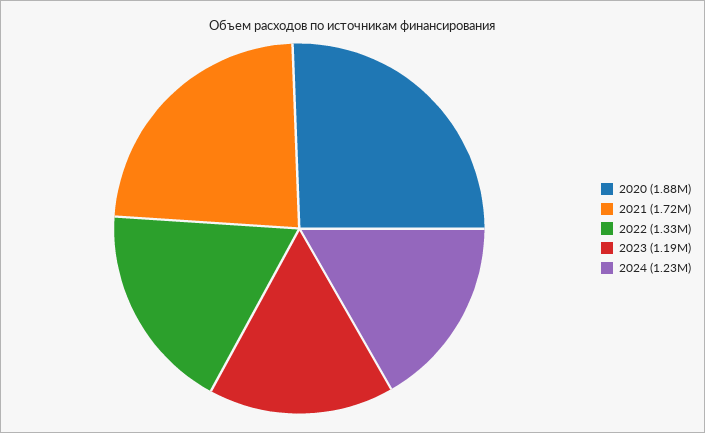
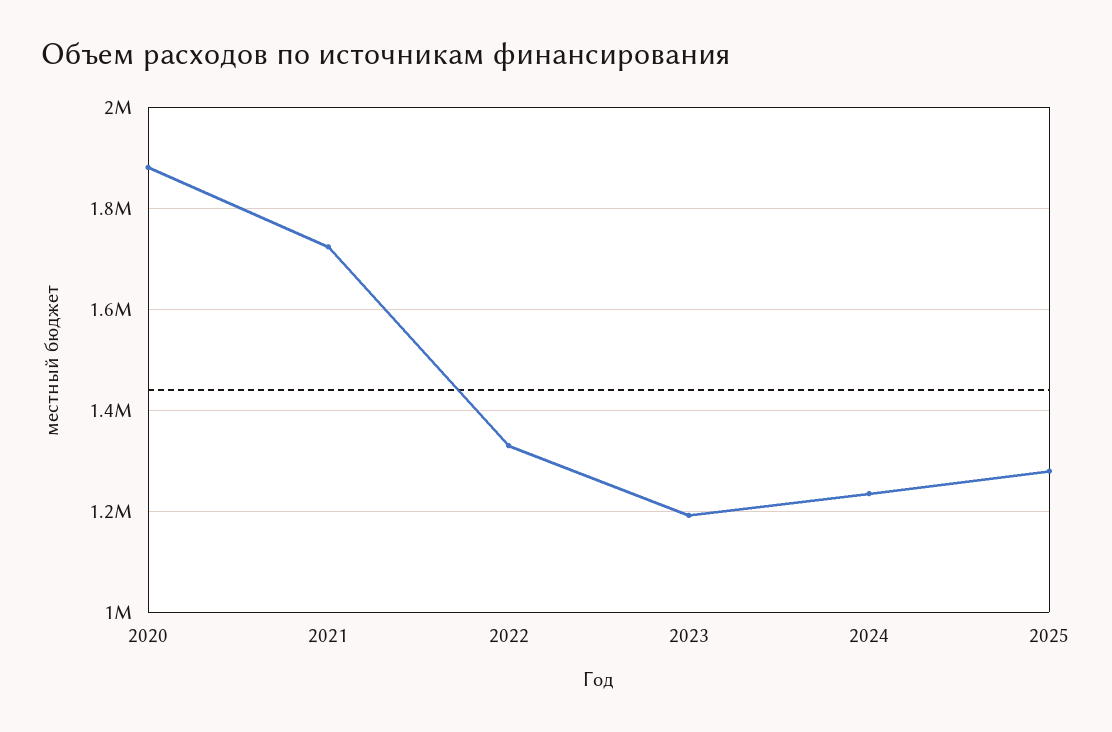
2025: none -> 1280000

